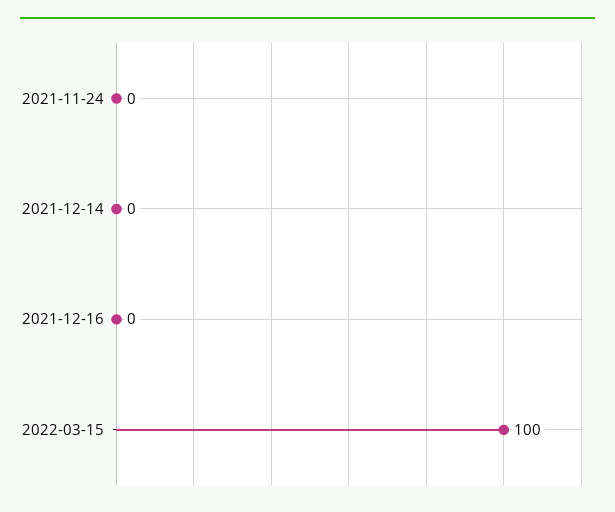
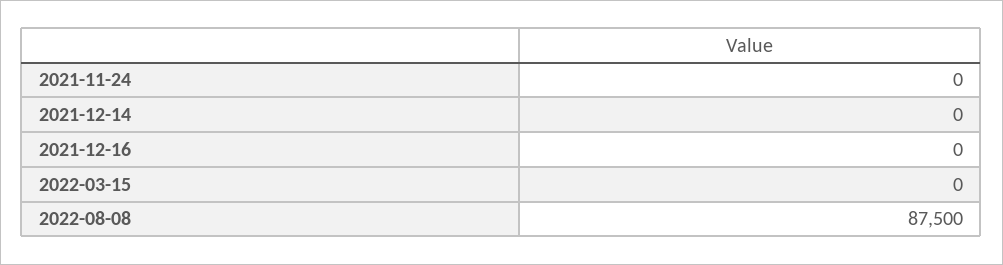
2022-03-15: 100 -> 0
2022-08-08: none -> 87500

